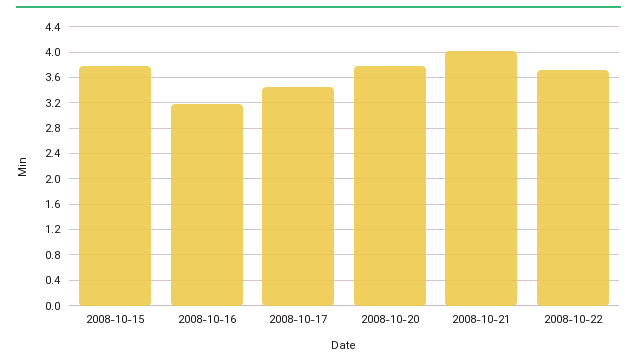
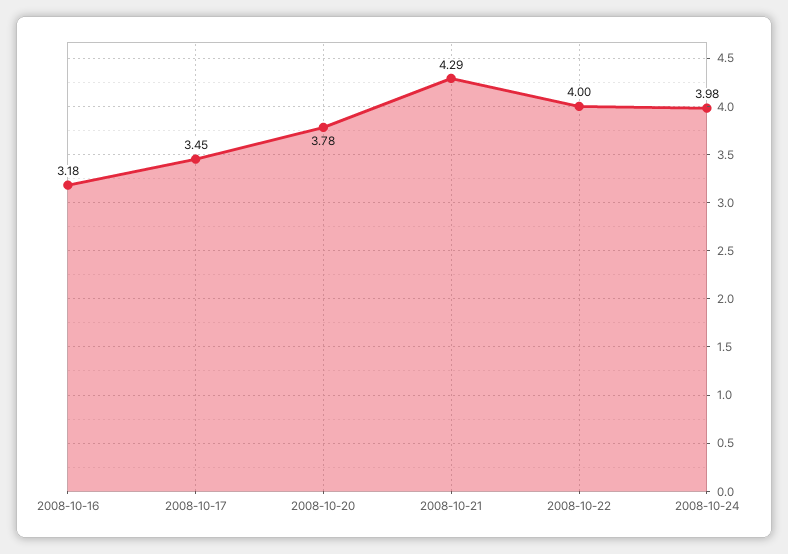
2008-10-15: 3.8 -> none
2008-10-21: 4 -> 4.29
2008-10-22: 3.7 -> 4
2008-10-24: none -> 3.98

